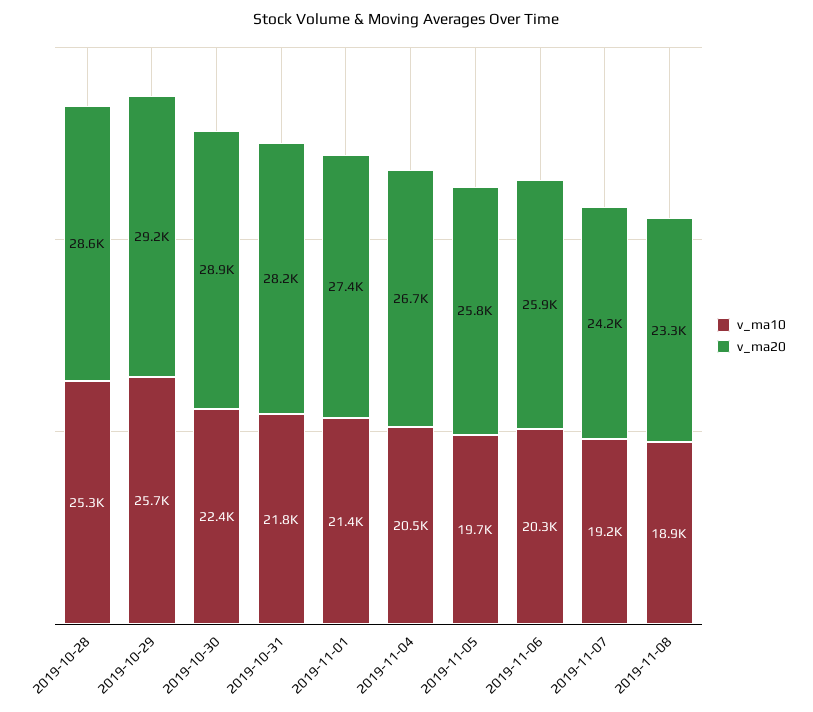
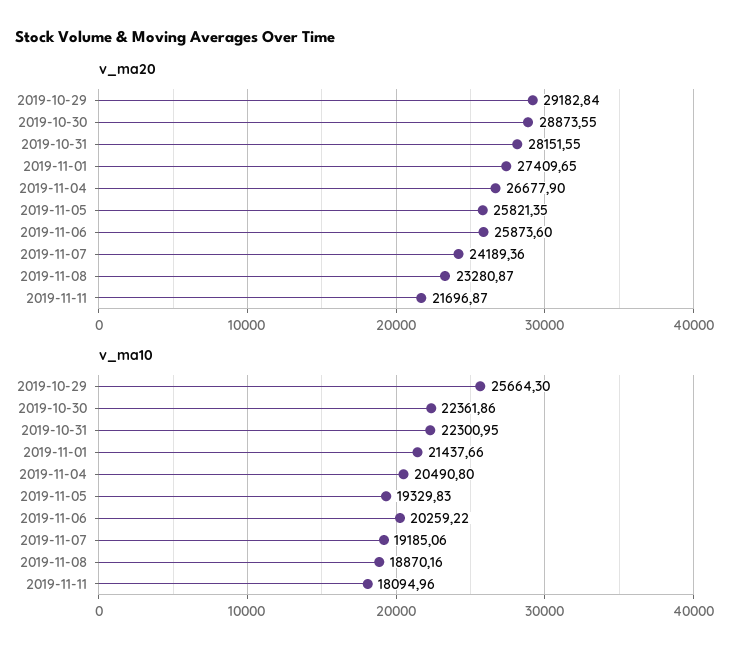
v_ma10, 2019-10-28: 25300 -> none
v_ma20, 2019-10-28: 28600 -> none
v_ma10, 2019-10-31: 21800 -> 22300.95
v_ma10, 2019-11-05: 19700 -> 19329.83
v_ma20, 2019-11-11: none -> 21696.87
v_ma10, 2019-11-11: none -> 18094.96

